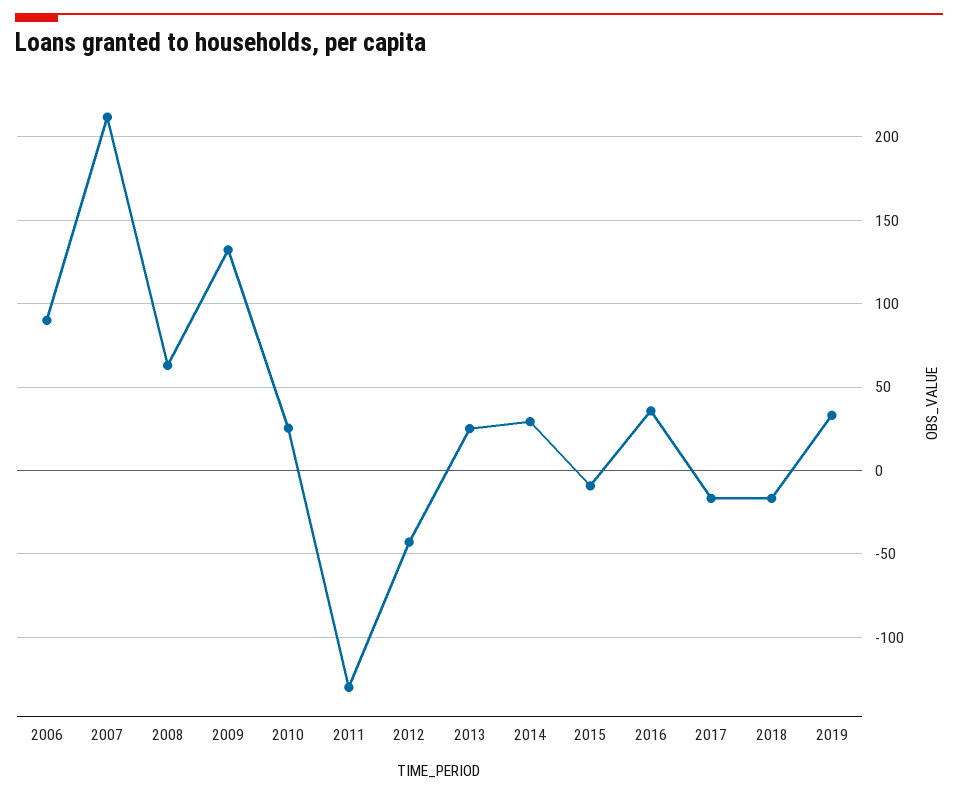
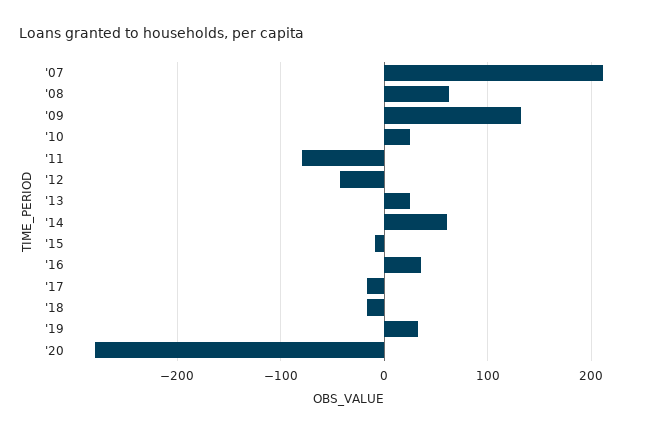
2006: 90 -> none
2011: -130 -> -80
2014: 30 -> 60
'20: none -> -280

